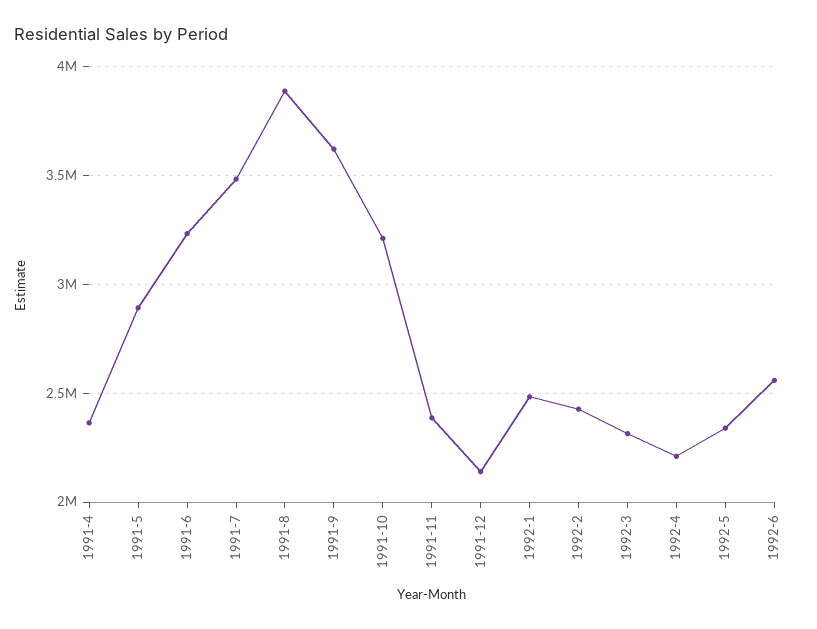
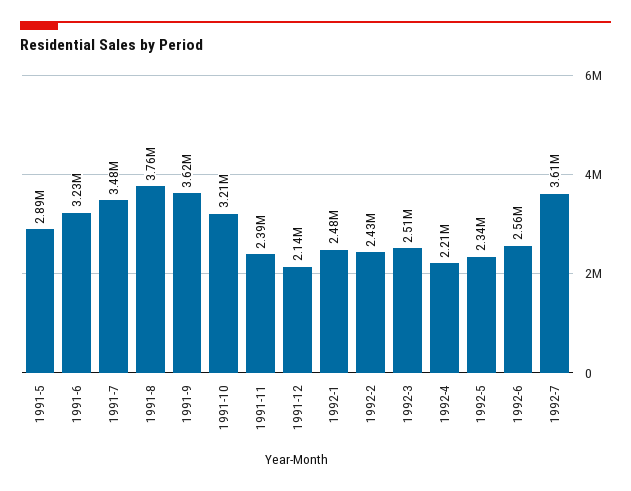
1991-4: 2350000 -> none
1991-8: 3900000 -> 3760000
1992-3: 2300000 -> 2510000
1992-7: none -> 3610000

